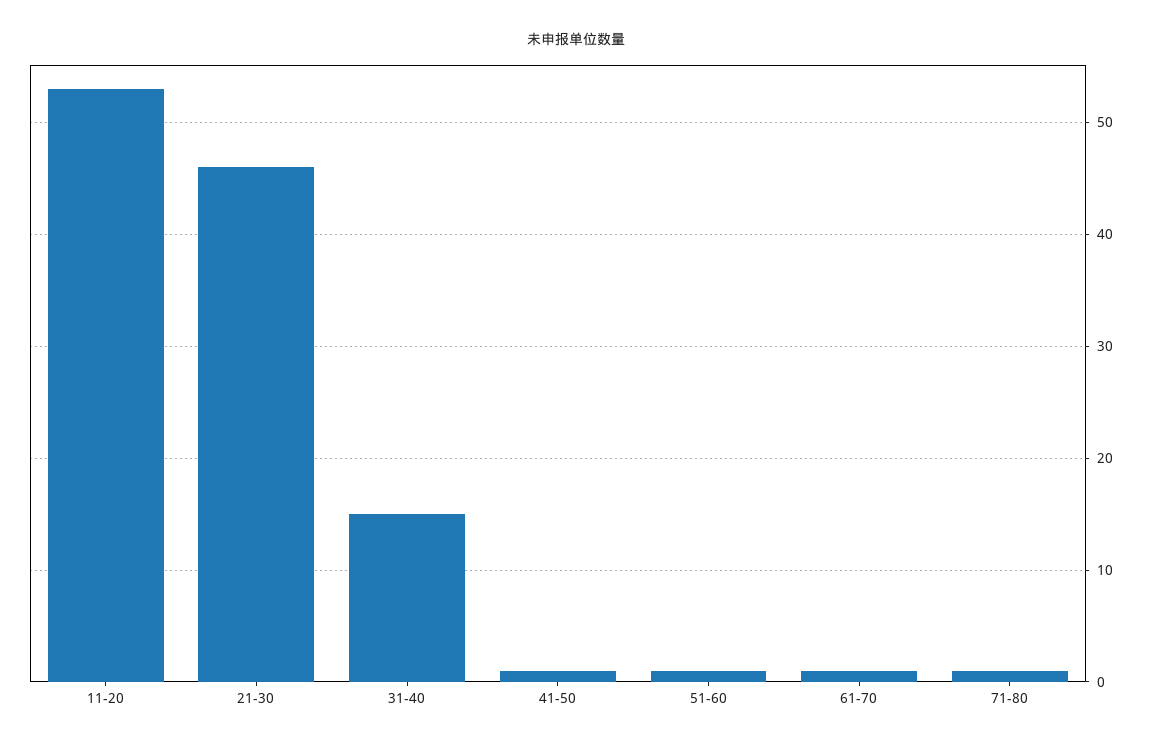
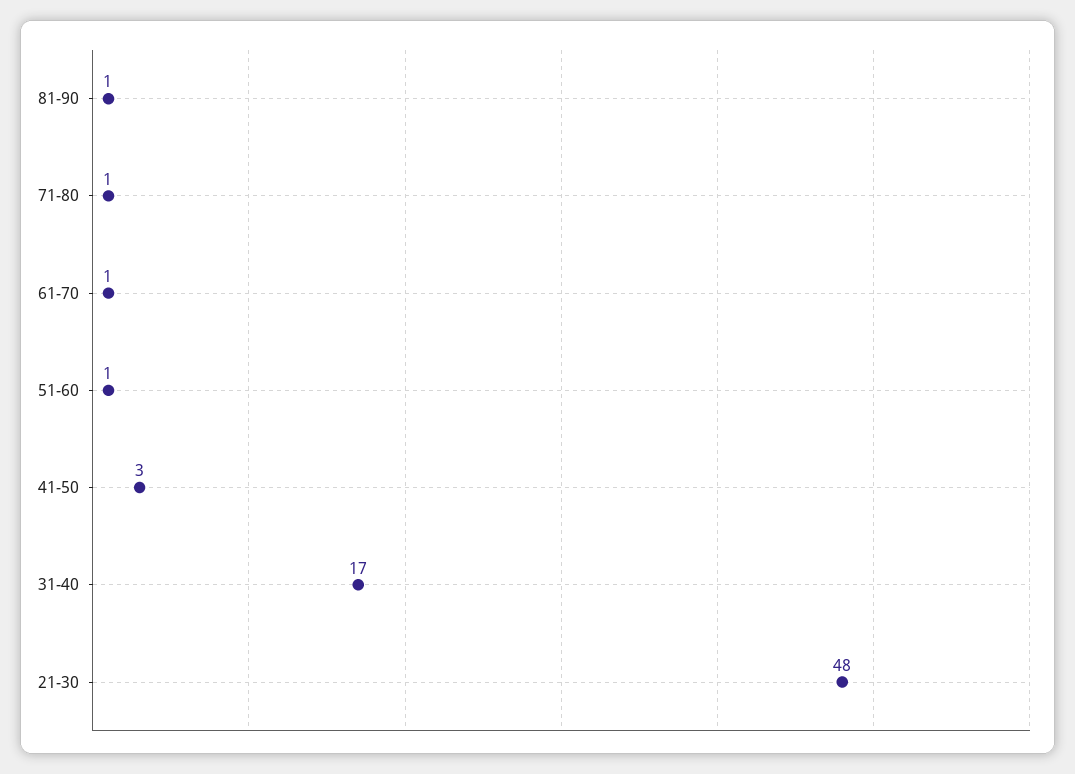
11-20: 53 -> none
21-30: 46 -> 48
31-40: 15 -> 17
41-50: 1 -> 3
81-90: none -> 1

